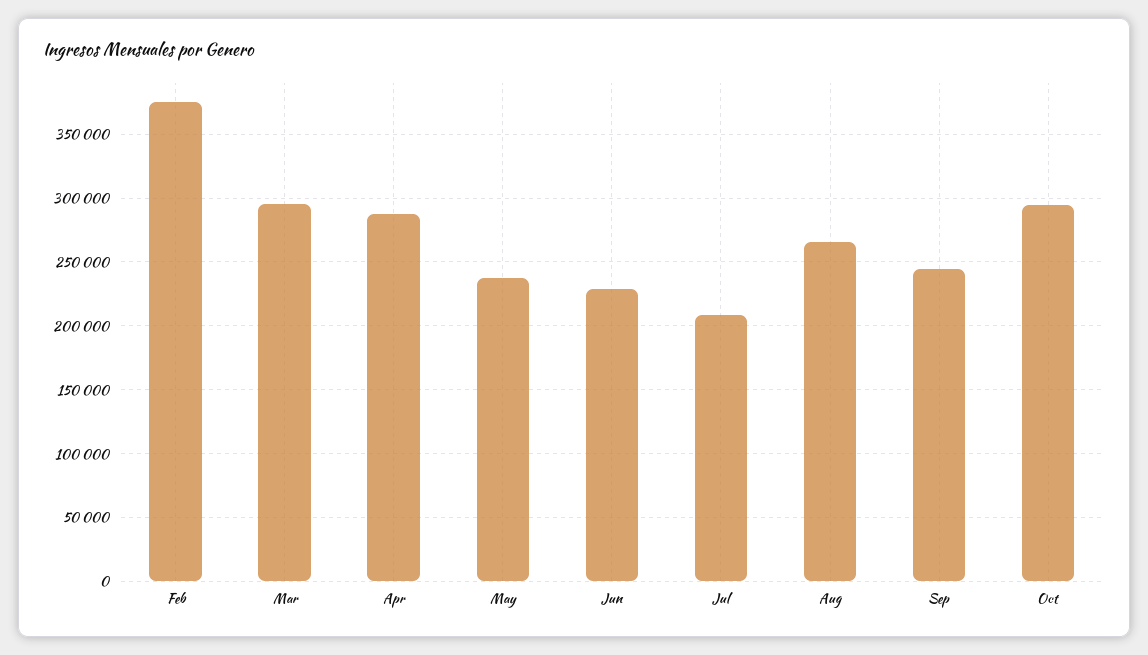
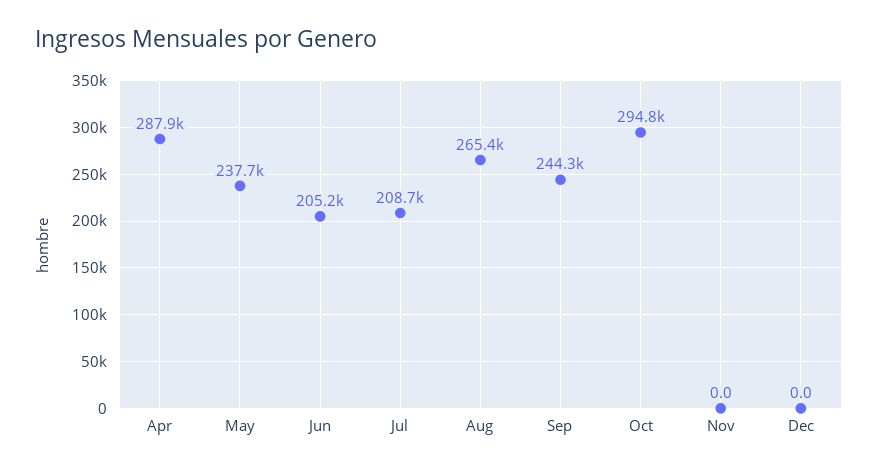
Feb: 375000 -> none
Mar: 295000 -> none
Jun: 230000 -> 205200
Nov: none -> 0
Dec: none -> 0

